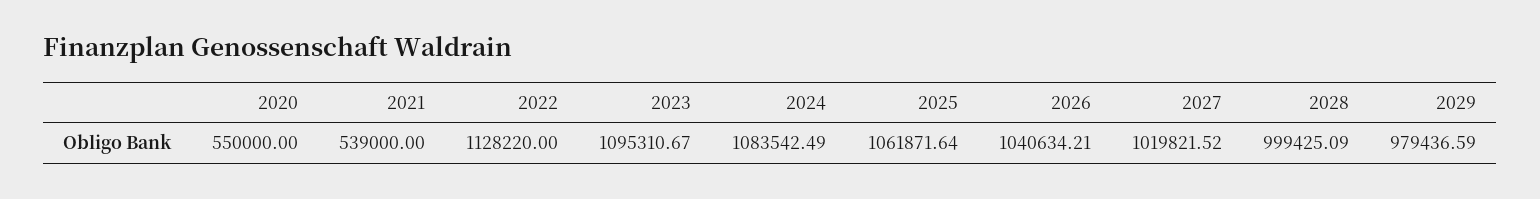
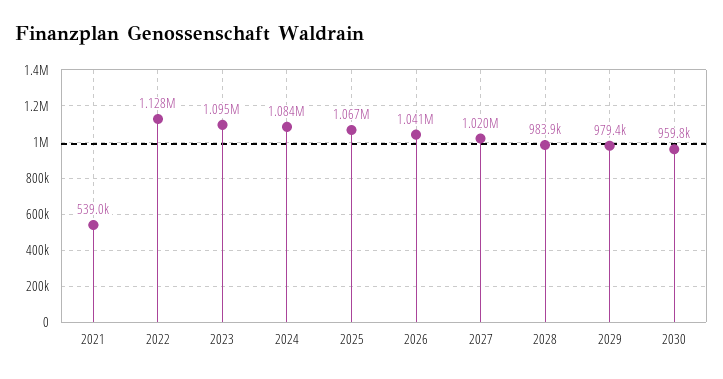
2020: 550000 -> none
2025: 1061871.64 -> 1067000
2028: 999425.09 -> 983900
2030: none -> 959800

